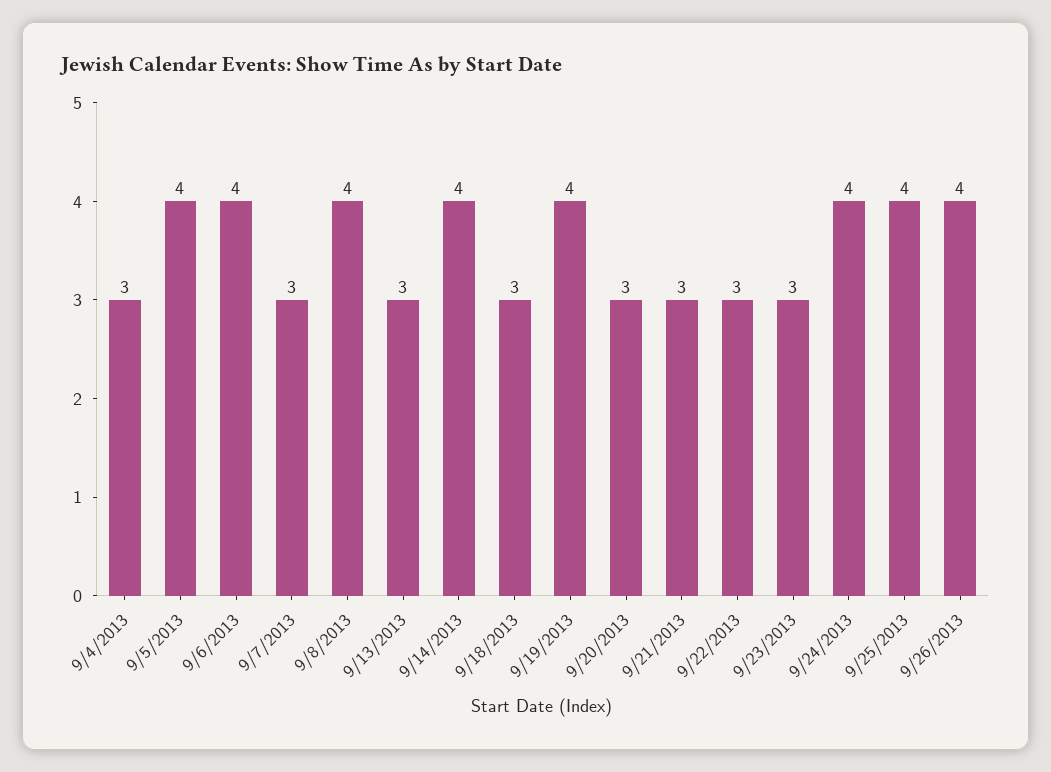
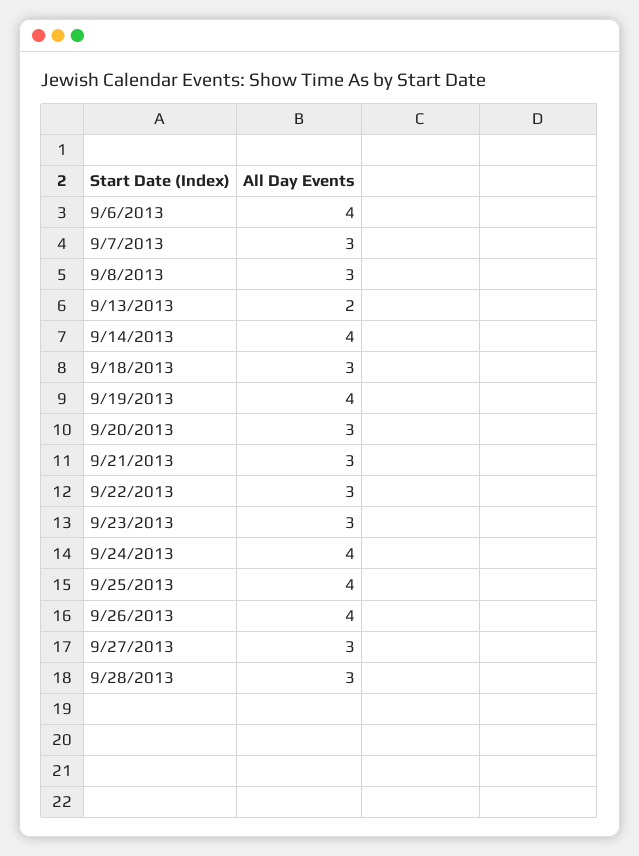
9/4/2013: 3 -> none
9/5/2013: 4 -> none
9/8/2013: 4 -> 3
9/13/2013: 3 -> 2
9/27/2013: none -> 3
9/28/2013: none -> 3

